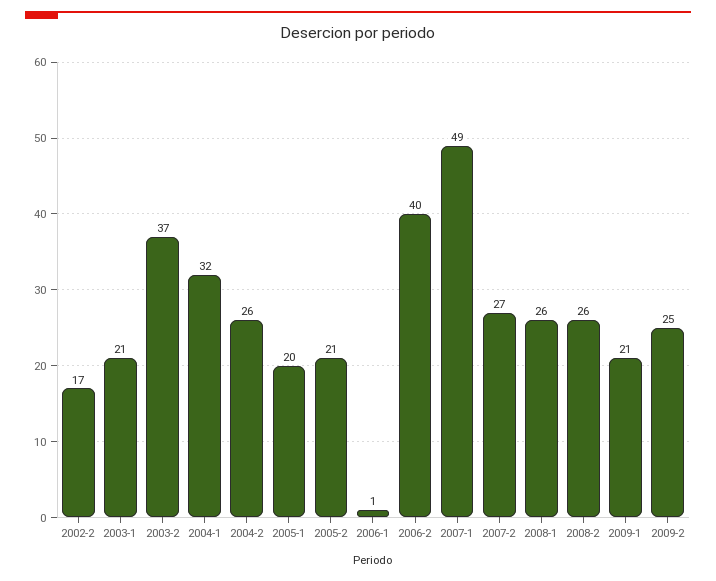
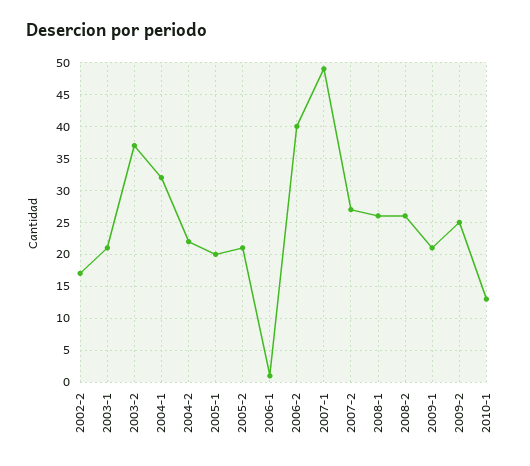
2004-2: 26 -> 22
2010-1: none -> 13

